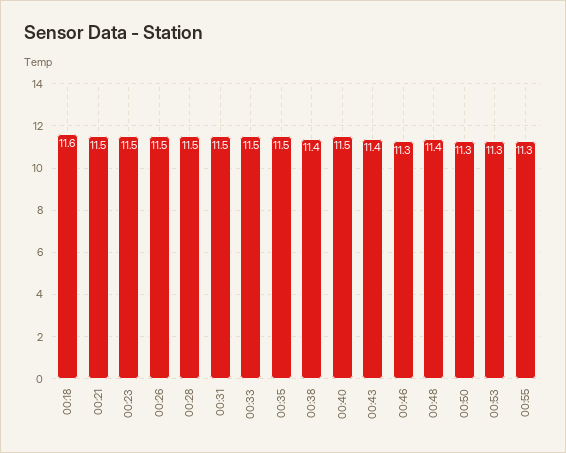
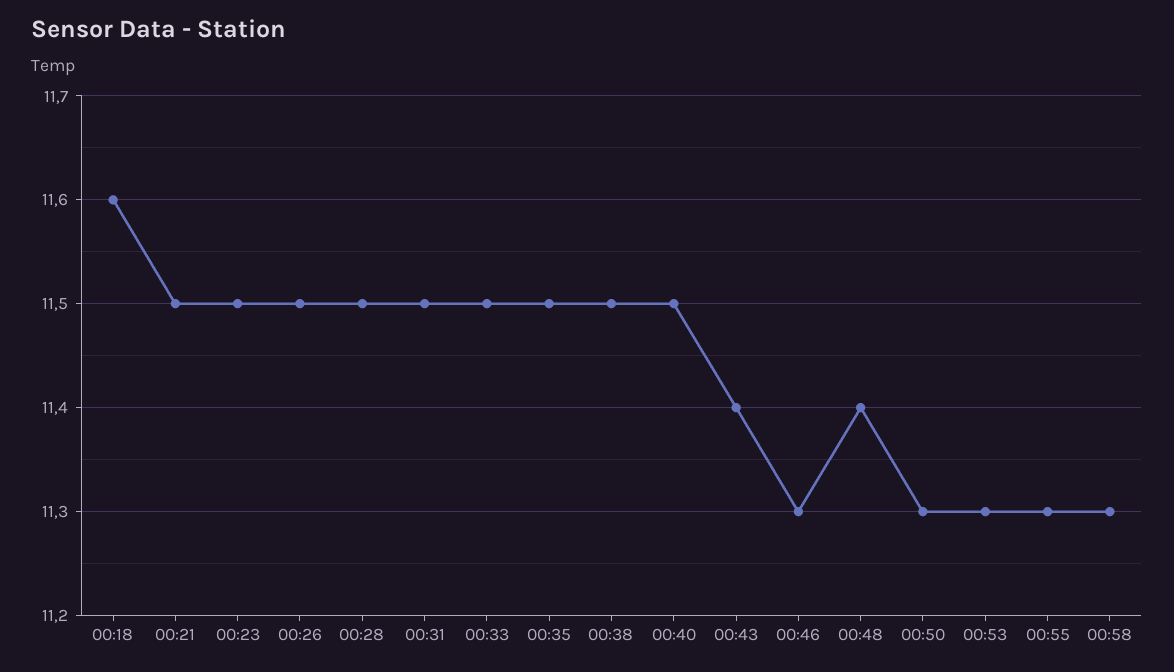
00:38: 11.4 -> 11.5
00:58: none -> 11.3

